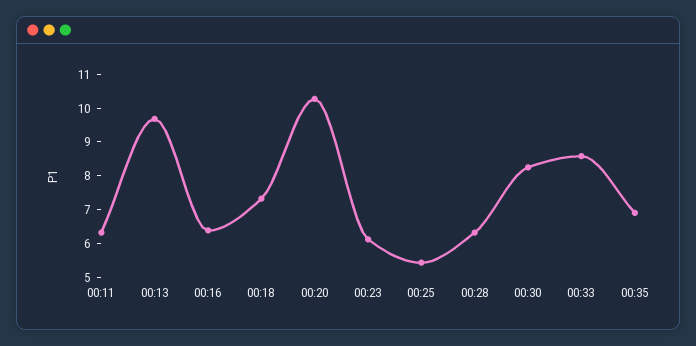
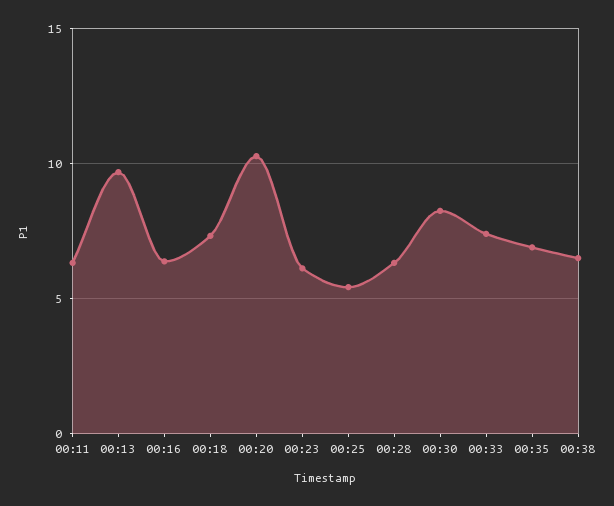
00:33: 8.5 -> 7.5
00:38: none -> 6.5

